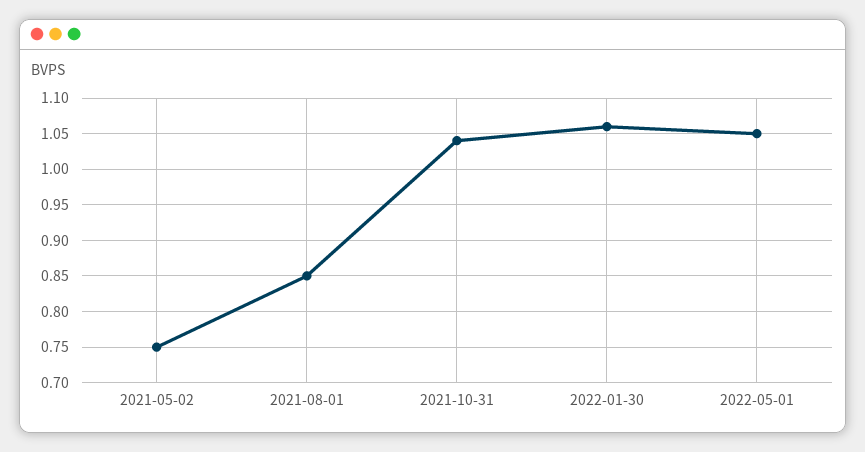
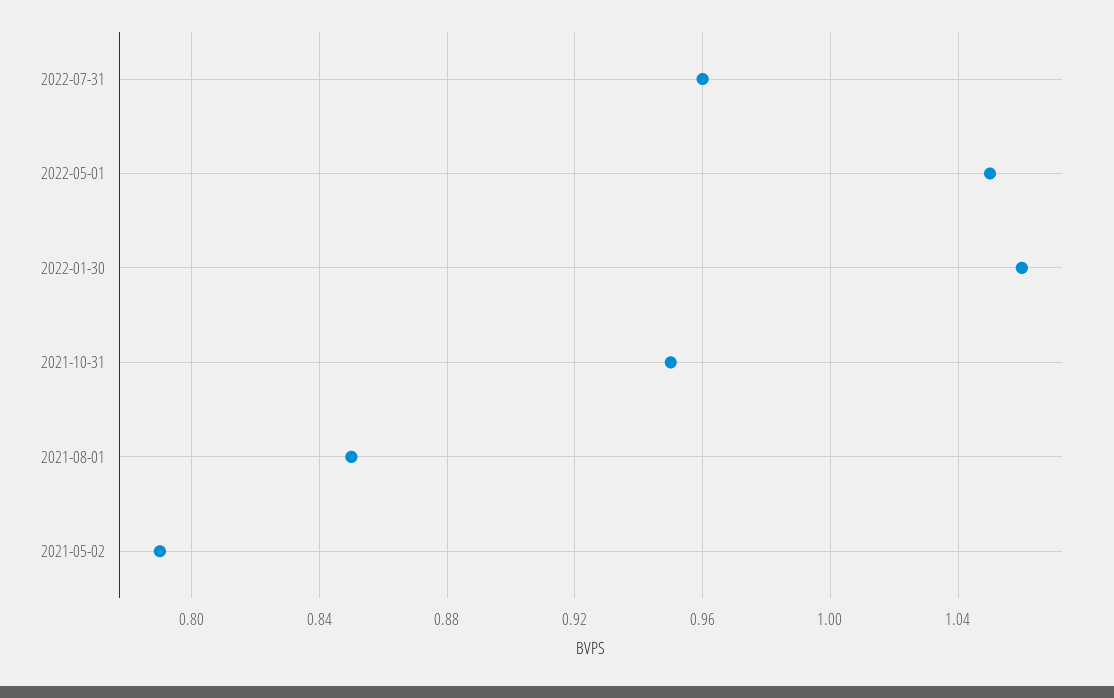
2021-05-02: 0.75 -> 0.79
2021-10-31: 1.04 -> 0.95
2022-07-31: none -> 0.96

